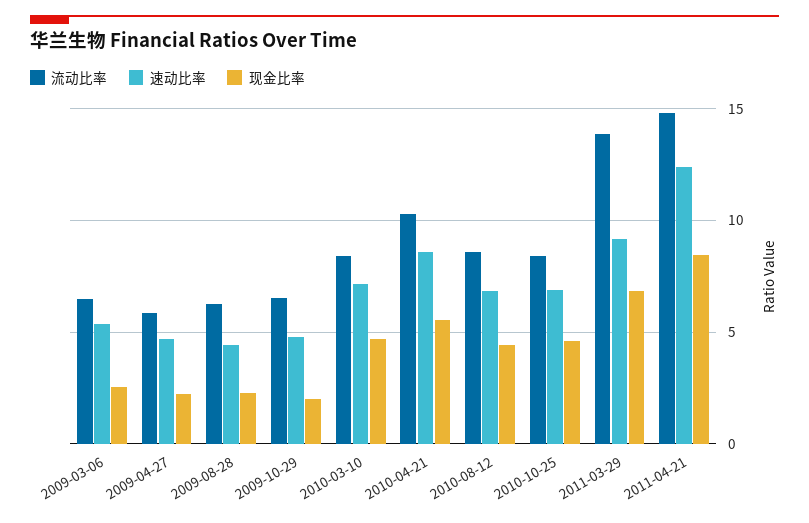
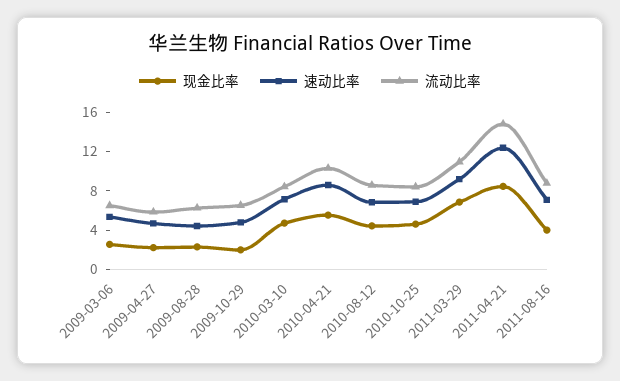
流动比率, 2011-03-29: 14 -> 11
现金比率, 2011-08-16: none -> 4
速动比率, 2011-08-16: none -> 7
流动比率, 2011-08-16: none -> 9

